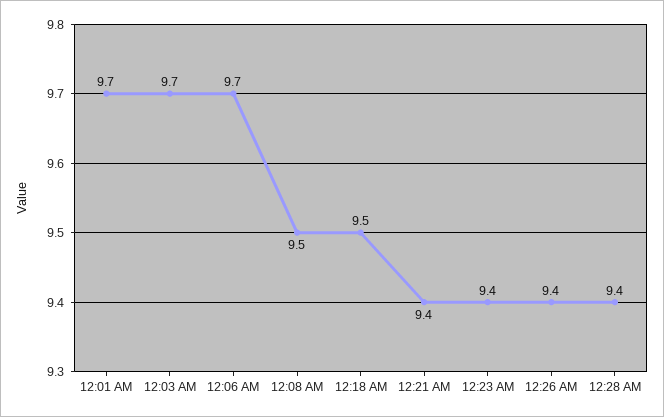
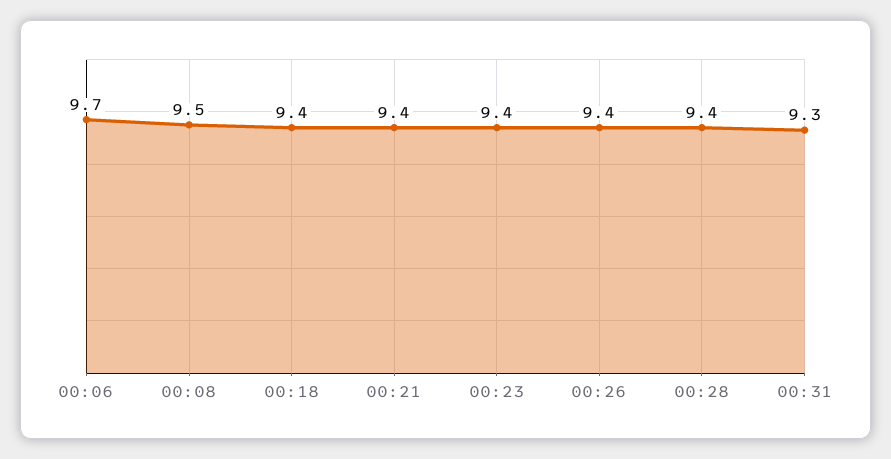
12:01 AM: 9.7 -> none
12:03 AM: 9.7 -> none
12:18 AM: 9.5 -> 9.4
00:31: none -> 9.3

